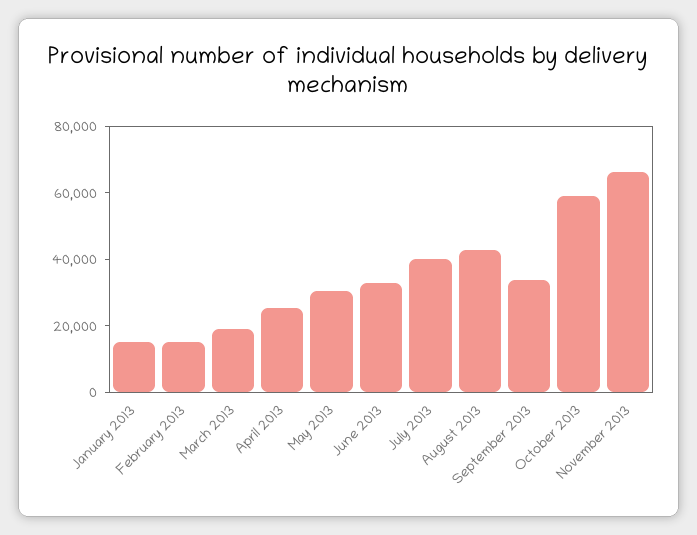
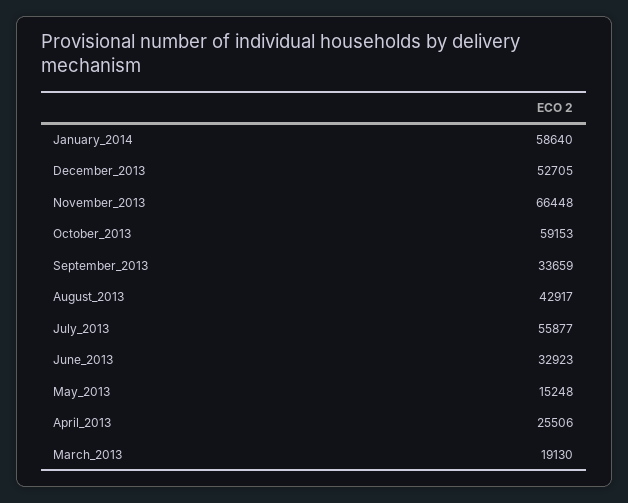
January 2013: 15000 -> none
February 2013: 15000 -> none
May 2013: 30000 -> 15248
July 2013: 40000 -> 55877
January_2014: none -> 58640
December_2013: none -> 52705

